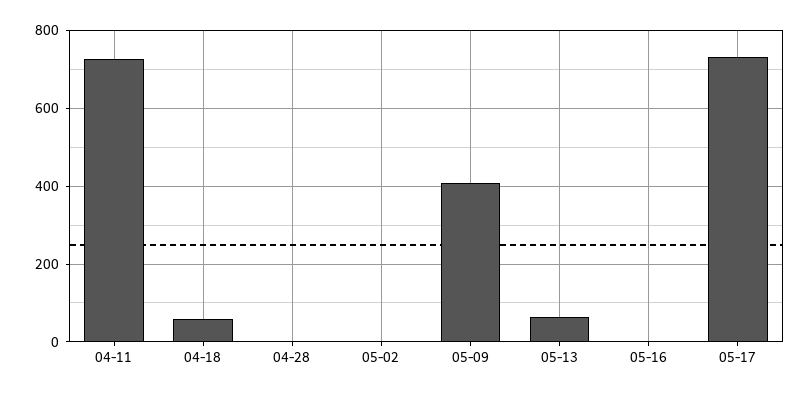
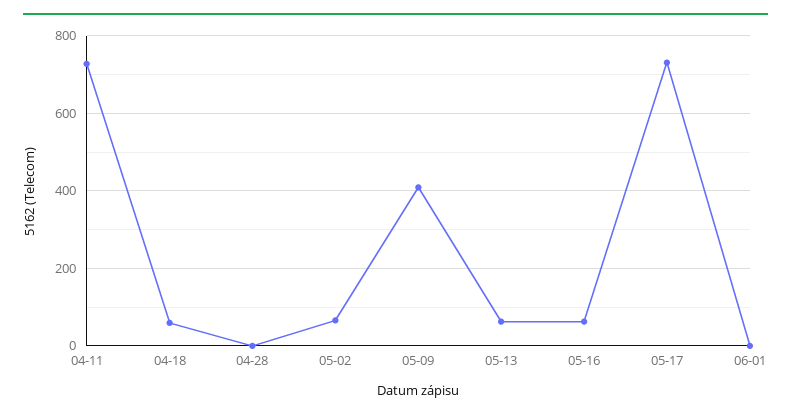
05-02: 0 -> 60
05-16: 0 -> 60
06-01: none -> 0

